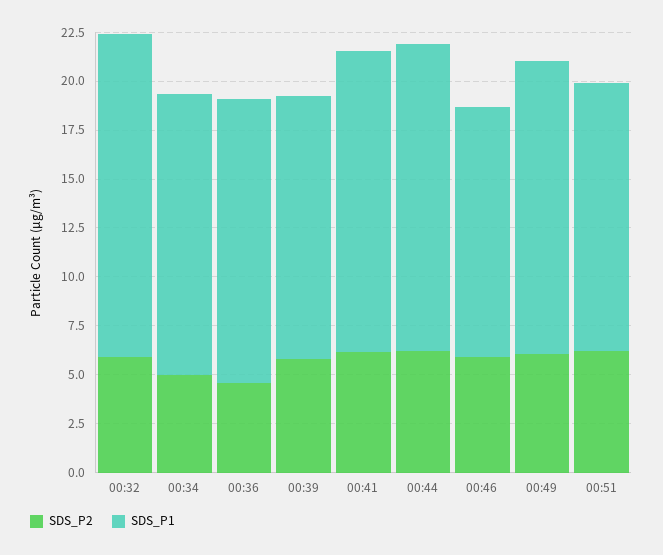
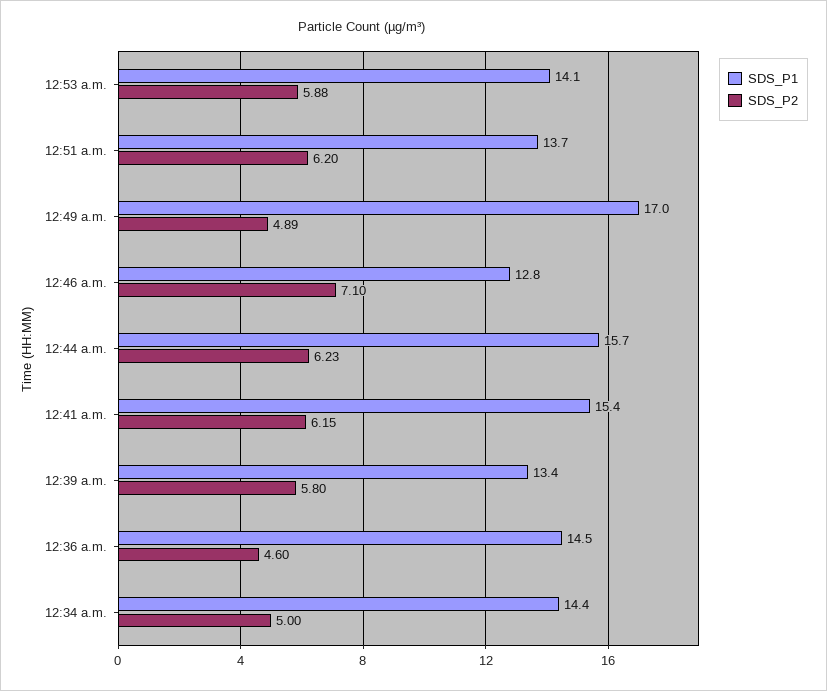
SDS_P2, 00:32: 6 -> none
SDS_P1, 00:32: 16.5 -> none
SDS_P2, 00:46: 6 -> 7.1
SDS_P2, 00:49: 6 -> 4.89
SDS_P1, 00:49: 15 -> 17
SDS_P1, 12:53 a.m.: none -> 14.1
SDS_P2, 12:53 a.m.: none -> 5.88

